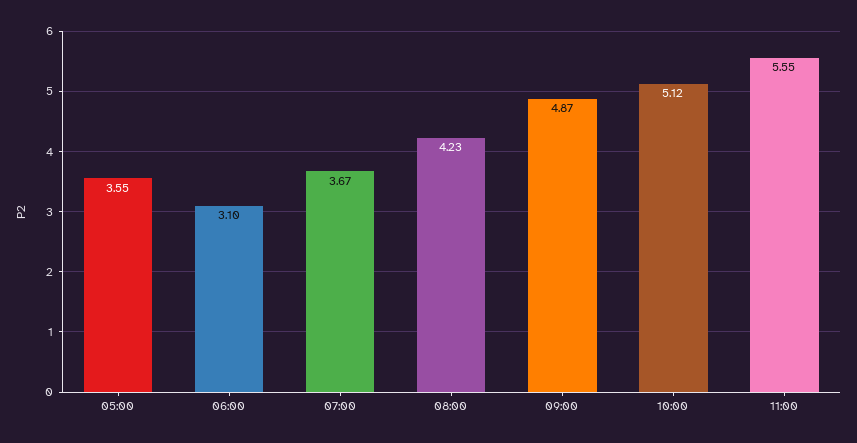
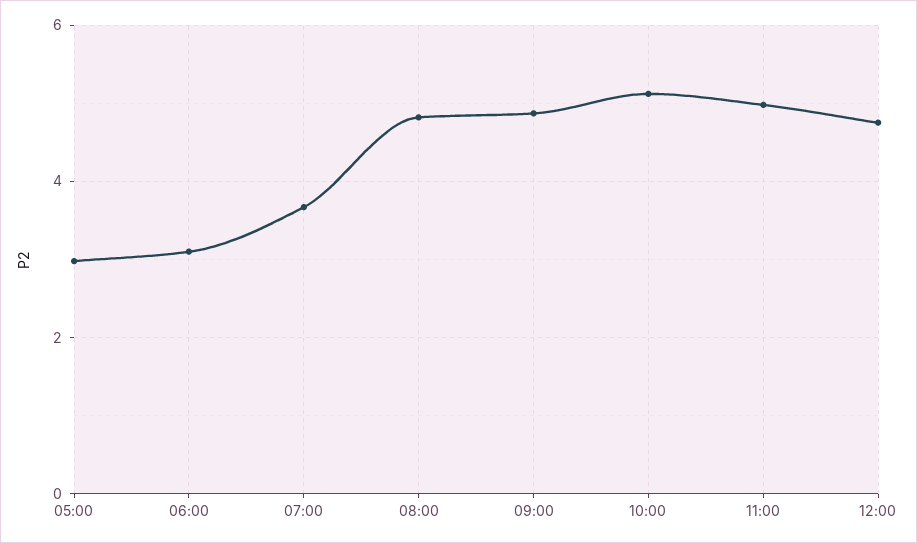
05:00: 3.55 -> 3
08:00: 4.23 -> 4.8
11:00: 5.55 -> 5
12:00: none -> 4.8

